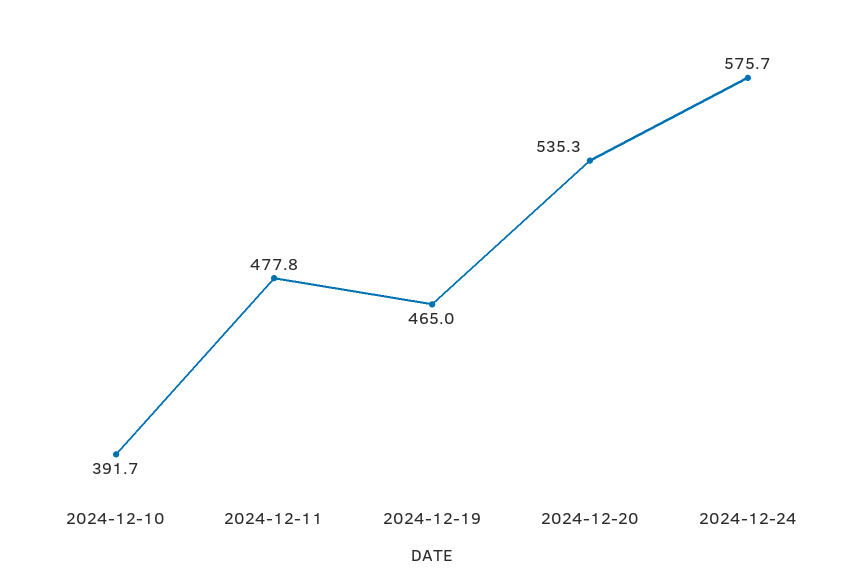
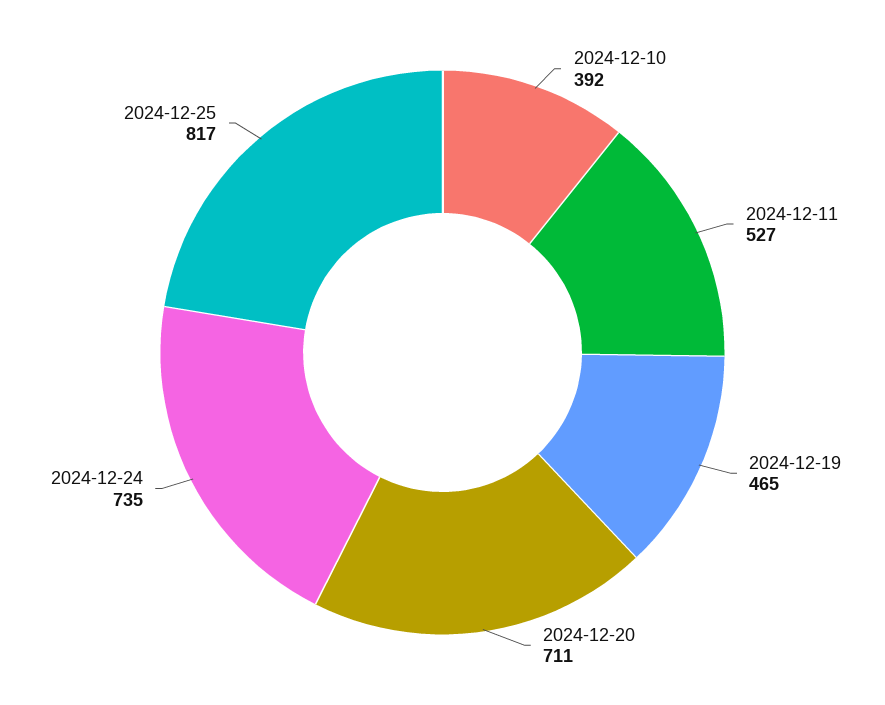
2024-12-11: 477.8 -> 527
2024-12-20: 535.3 -> 711
2024-12-24: 575.7 -> 735
2024-12-25: none -> 817

